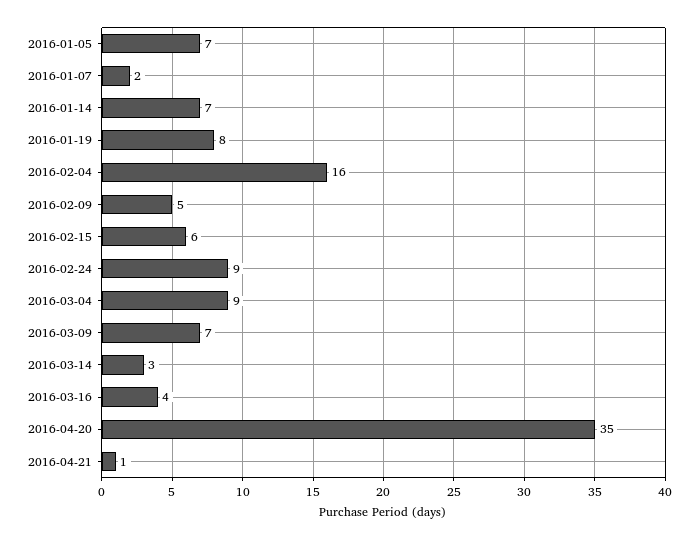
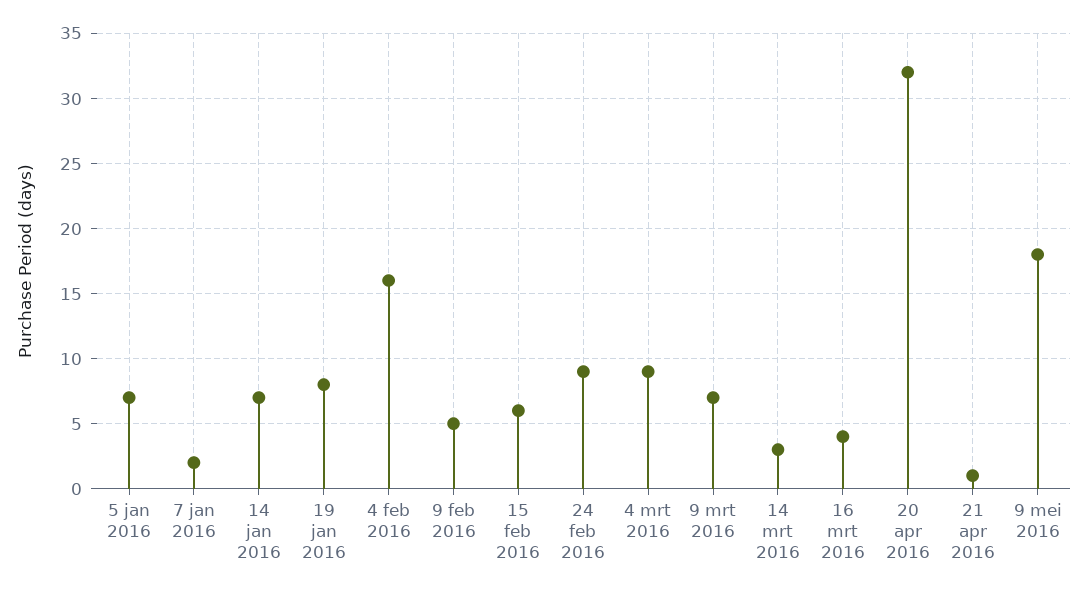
2016-04-20: 35 -> 32
9 mei 2016: none -> 18

